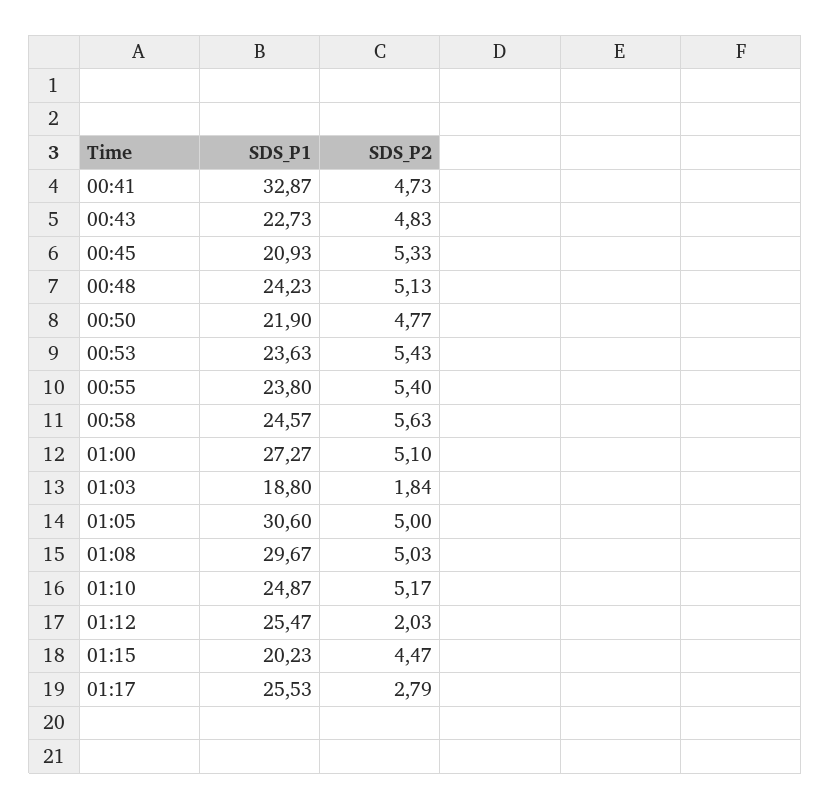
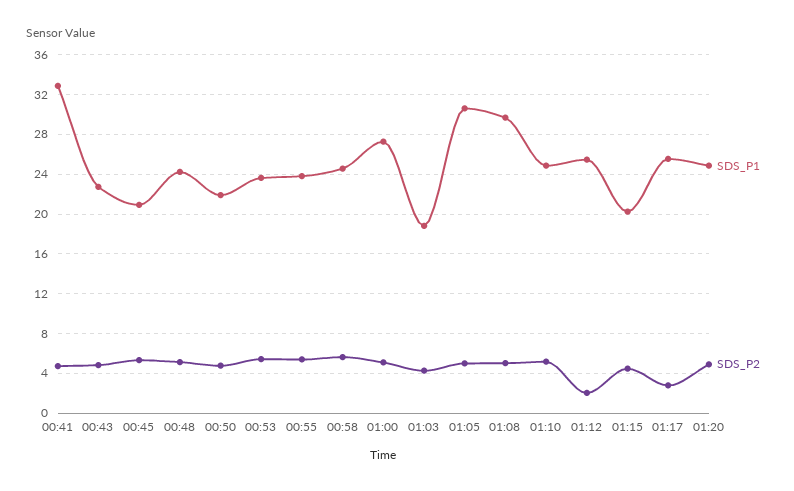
SDS_P2, 01:03: 1.84 -> 4
SDS_P1, 01:20: none -> 25
SDS_P2, 01:20: none -> 5

